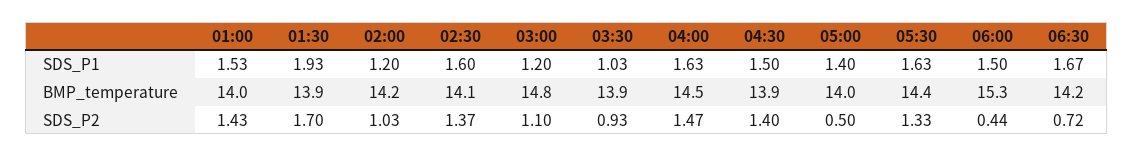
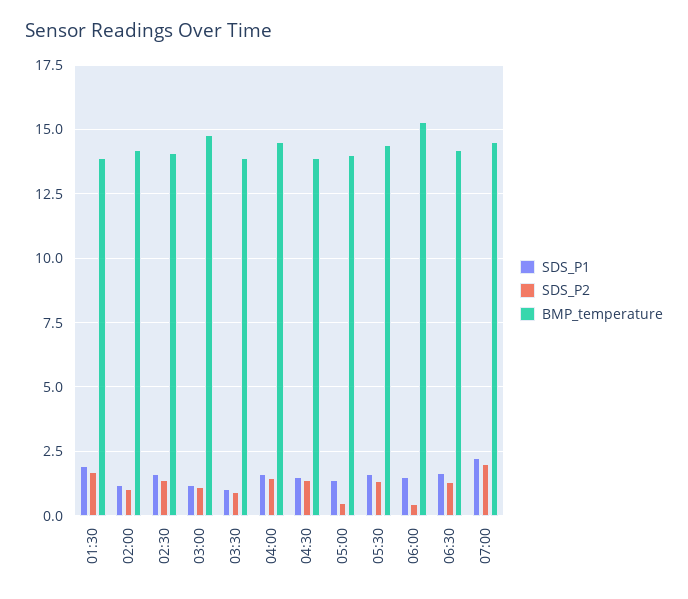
SDS_P1, 01:00: 1.53 -> none
BMP_temperature, 01:00: 14 -> none
SDS_P2, 01:00: 1.43 -> none
SDS_P2, 06:30: 0.72 -> 1.25
SDS_P1, 07:00: none -> 2.25
SDS_P2, 07:00: none -> 2
BMP_temperature, 07:00: none -> 14.5

